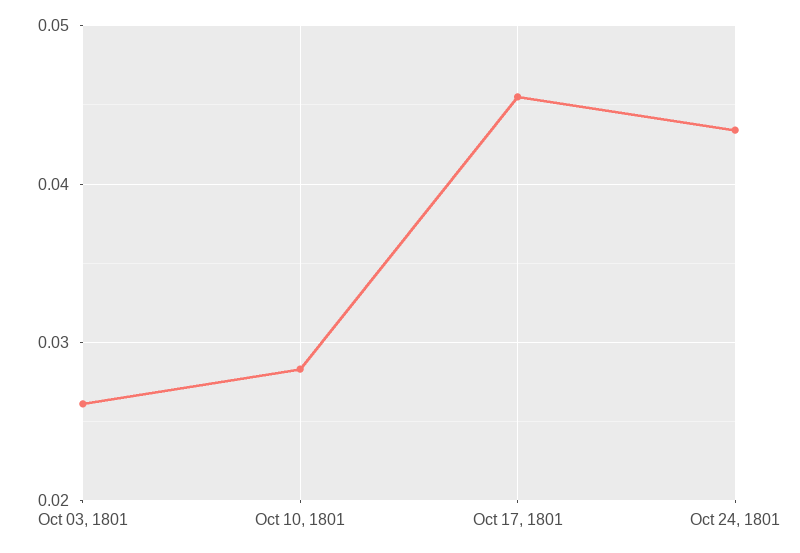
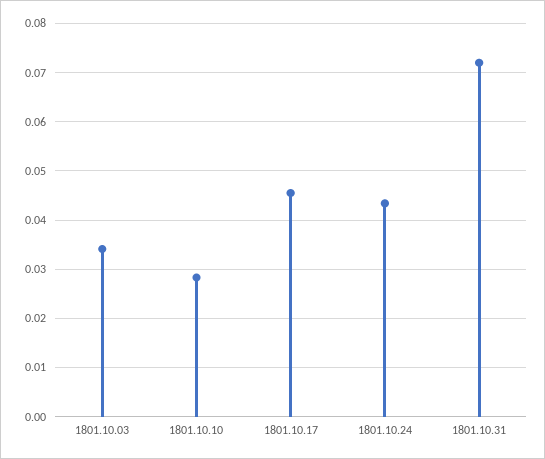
Oct 03, 1801: 0.026 -> 0.034
1801.10.31: none -> 0.072

